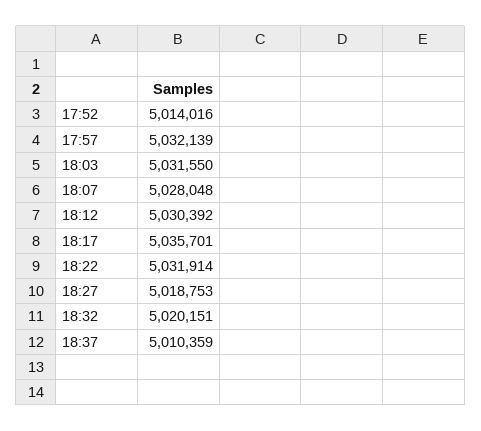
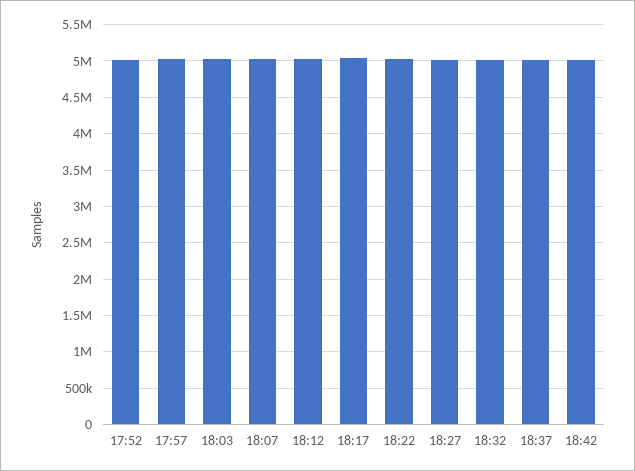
18:42: none -> 5000000

